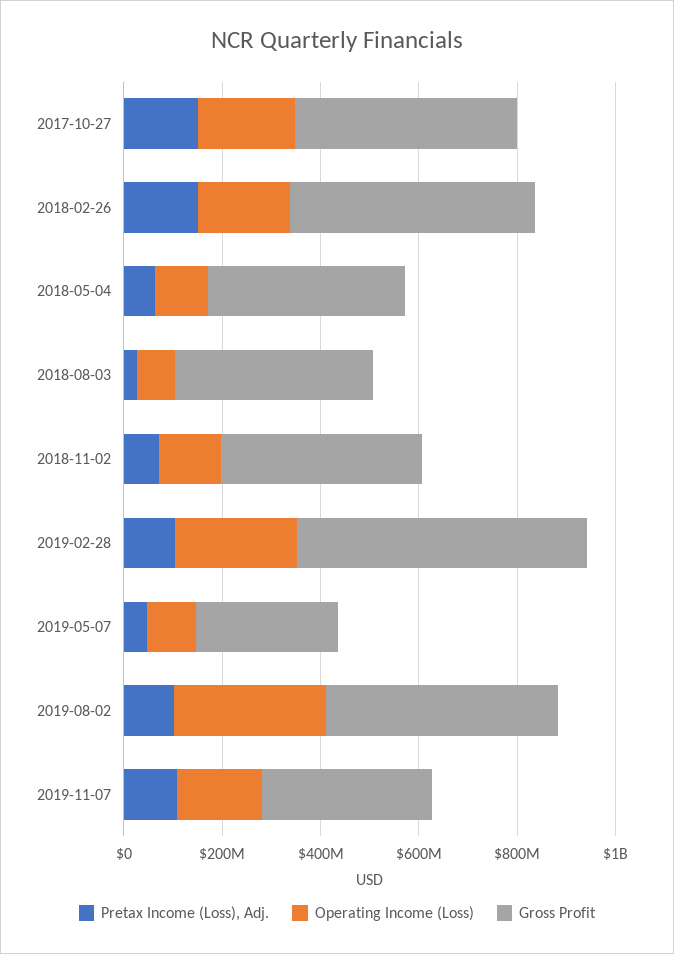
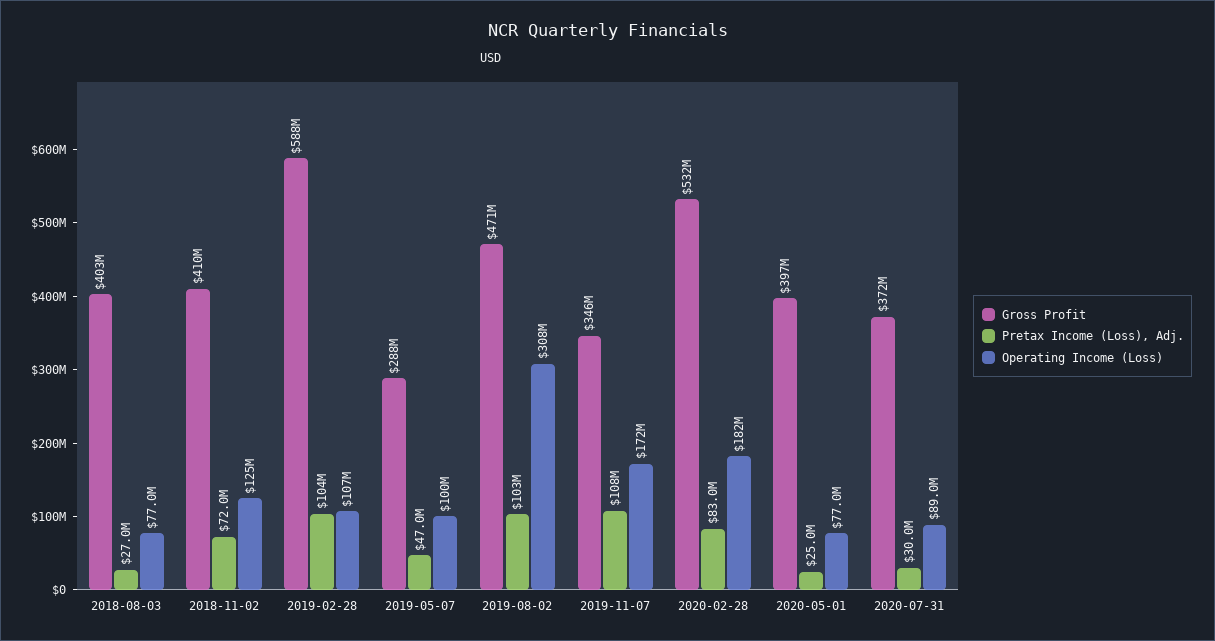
Pretax Income (Loss), Adj., 2017-10-27: 150000000 -> none
Operating Income (Loss), 2017-10-27: 200000000 -> none
Gross Profit, 2017-10-27: 450000000 -> none
Pretax Income (Loss), Adj., 2018-02-26: 150000000 -> none
Operating Income (Loss), 2018-02-26: 200000000 -> none
Gross Profit, 2018-02-26: 500000000 -> none
Pretax Income (Loss), Adj., 2018-05-04: 50000000 -> none
Operating Income (Loss), 2018-05-04: 100000000 -> none
Gross Profit, 2018-05-04: 400000000 -> none
Operating Income (Loss), 2019-02-28: 250000000 -> 107000000
Gross Profit, 2020-02-28: none -> 532000000
Pretax Income (Loss), Adj., 2020-02-28: none -> 83000000
Operating Income (Loss), 2020-02-28: none -> 182000000
Gross Profit, 2020-05-01: none -> 397000000
Pretax Income (Loss), Adj., 2020-05-01: none -> 25000000
Operating Income (Loss), 2020-05-01: none -> 77000000
Gross Profit, 2020-07-31: none -> 372000000
Pretax Income (Loss), Adj., 2020-07-31: none -> 30000000
Operating Income (Loss), 2020-07-31: none -> 89000000

